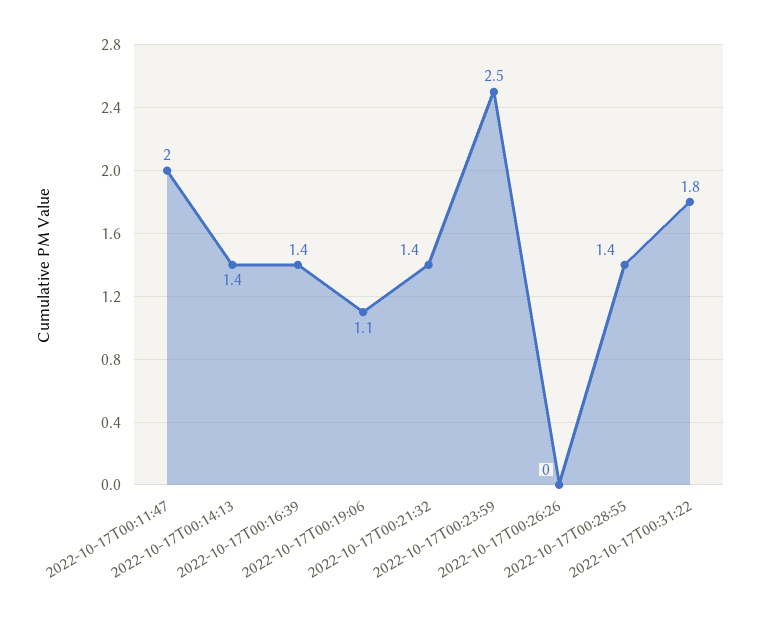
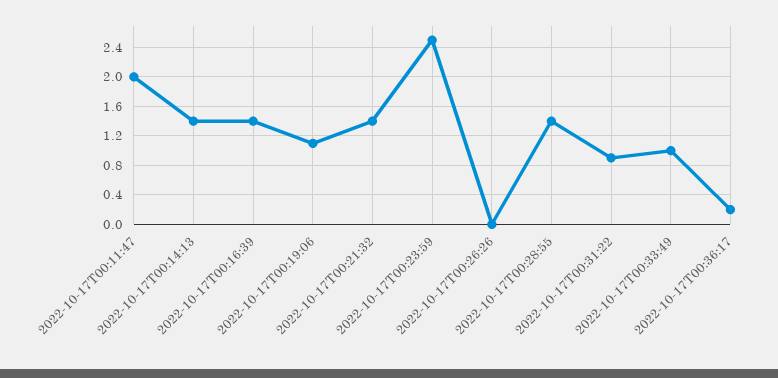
2022-10-17T00:31:22: 1.8 -> 0.9
2022-10-17T00:33:49: none -> 1
2022-10-17T00:36:17: none -> 0.2

